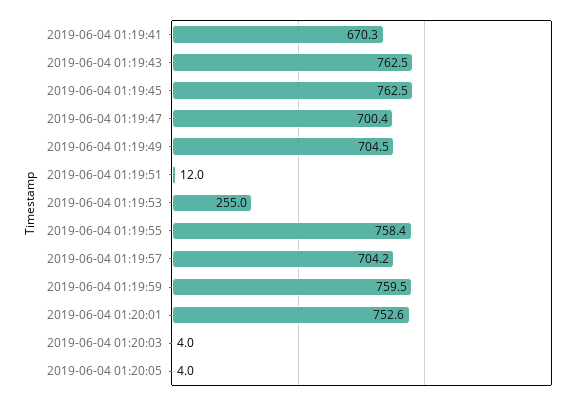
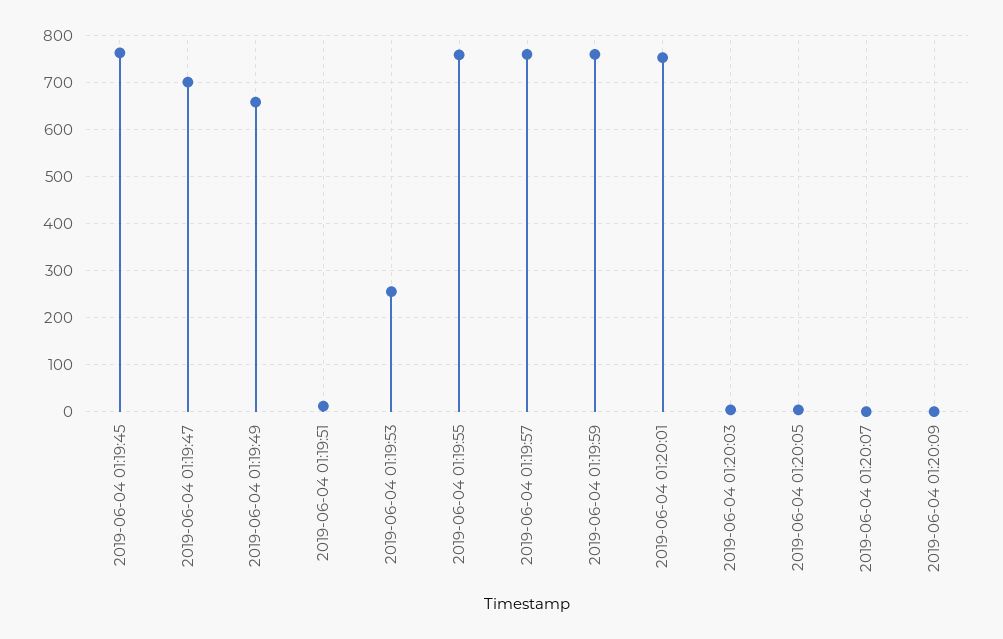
2019-06-04 01:19:41: 670.3 -> none
2019-06-04 01:19:43: 762.5 -> none
2019-06-04 01:19:49: 704.5 -> 660
2019-06-04 01:19:57: 704.2 -> 760
2019-06-04 01:20:07: none -> 0
2019-06-04 01:20:09: none -> 0

